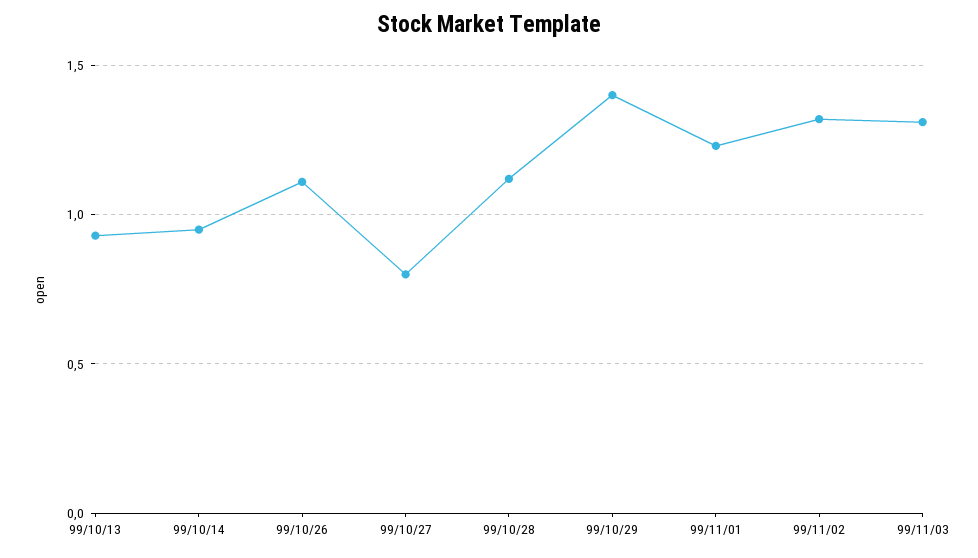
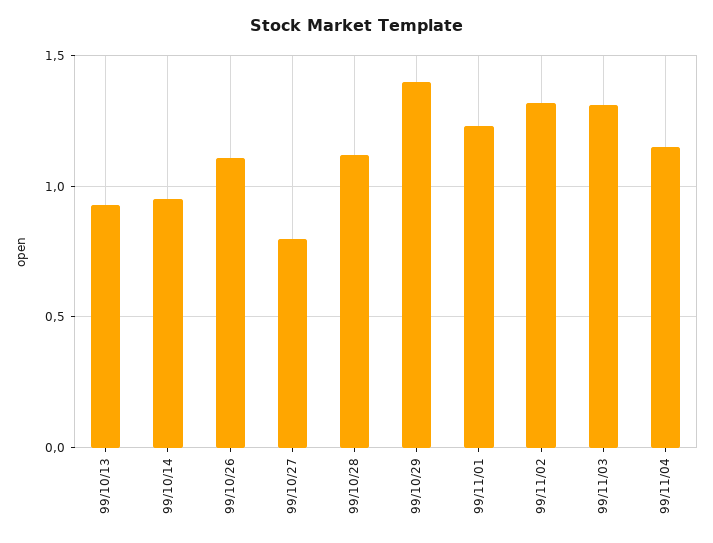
99/11/04: none -> 1.15

